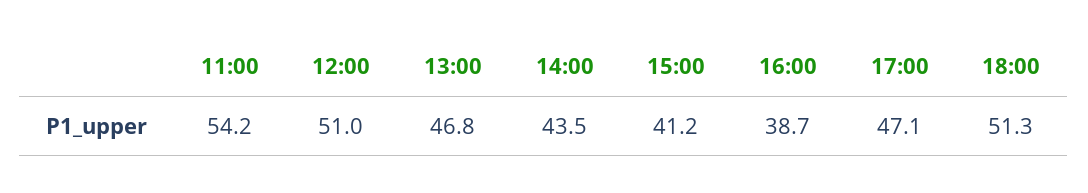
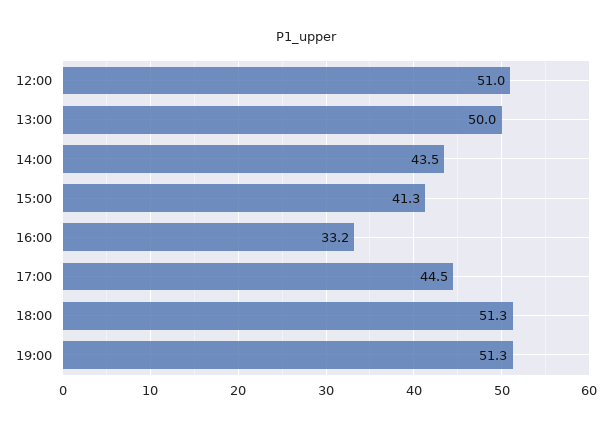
11:00: 54.2 -> none
13:00: 46.8 -> 50
15:00: 41.2 -> 41.3
16:00: 38.7 -> 33.2
17:00: 47.1 -> 44.5
19:00: none -> 51.3

